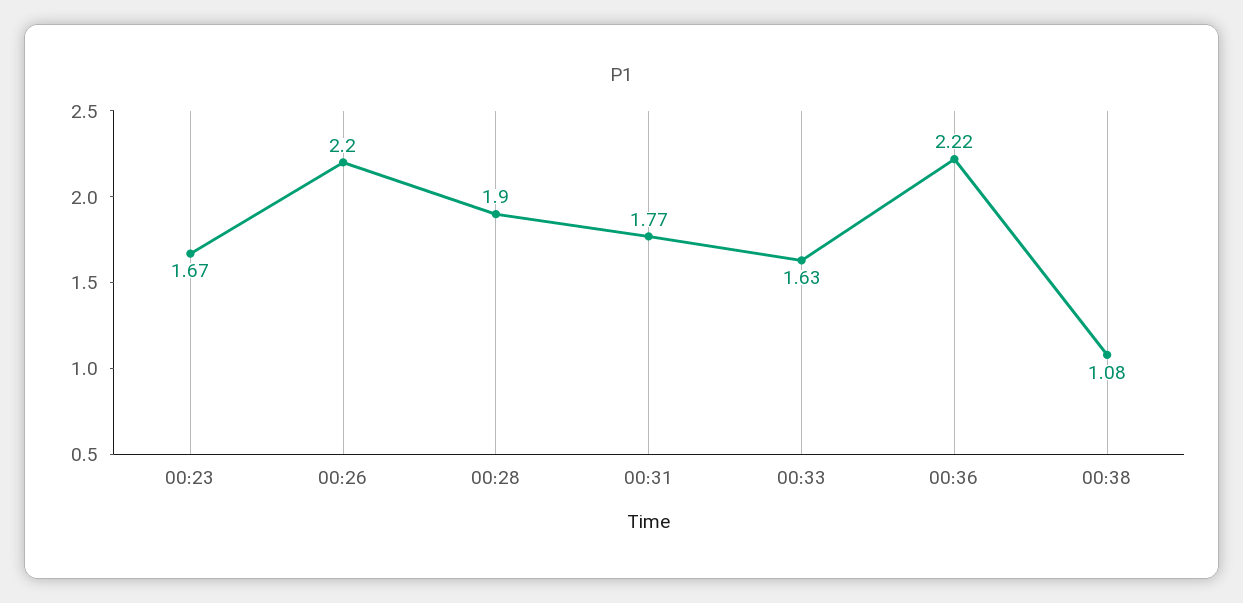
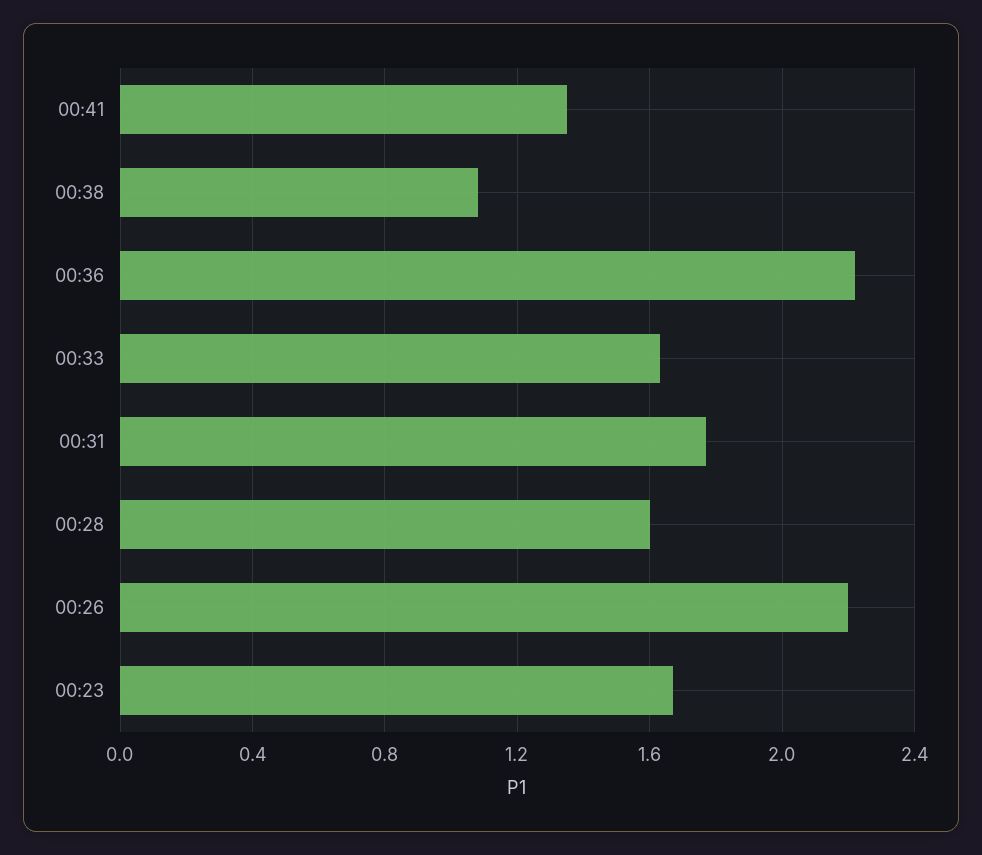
00:28: 1.9 -> 1.6
00:41: none -> 1.35

